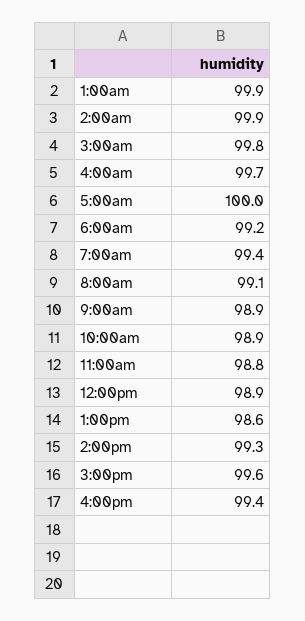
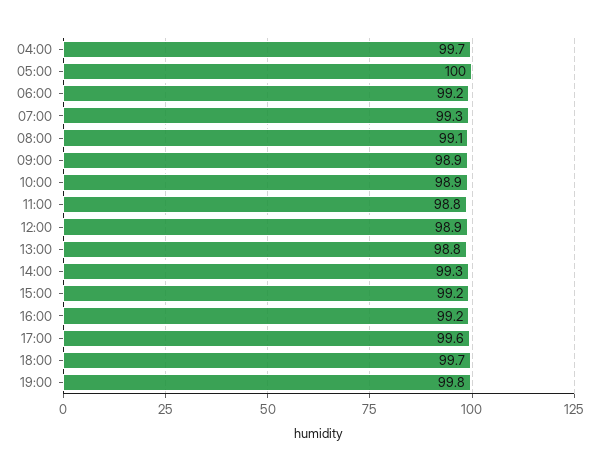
1:00am: 99.9 -> none
2:00am: 99.9 -> none
3:00am: 99.8 -> none
7:00am: 99.4 -> 99.3
1:00pm: 98.6 -> 98.8
3:00pm: 99.6 -> 99.2
4:00pm: 99.4 -> 99.2
17:00: none -> 99.6
18:00: none -> 99.7
19:00: none -> 99.8

